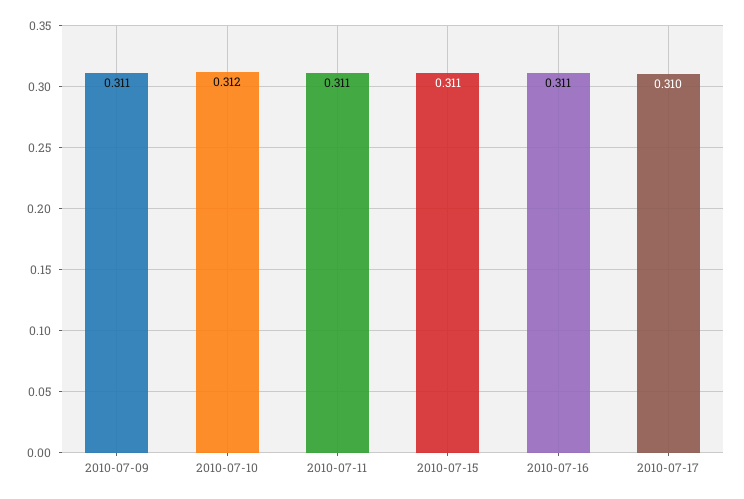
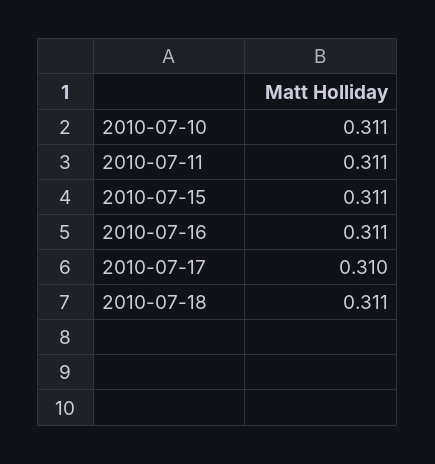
2010-07-09: 0.311 -> none
2010-07-10: 0.312 -> 0.311
2010-07-18: none -> 0.311

